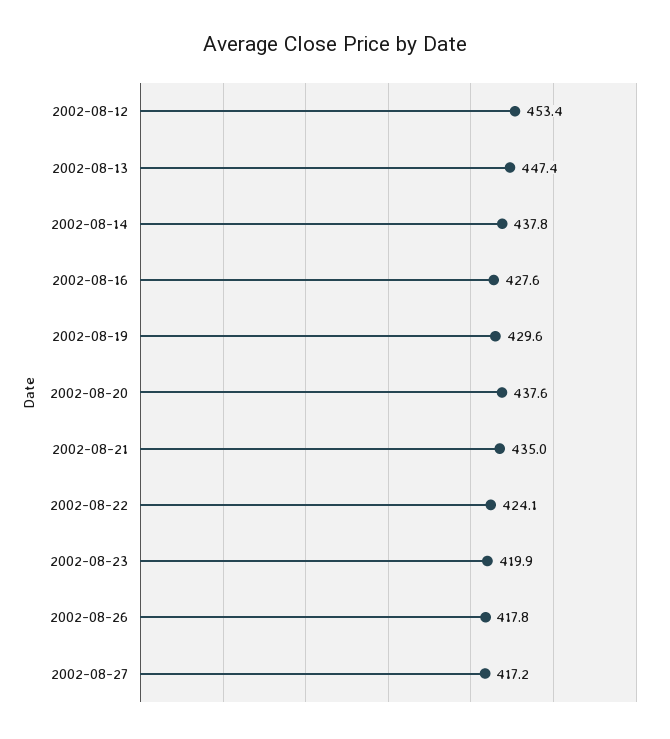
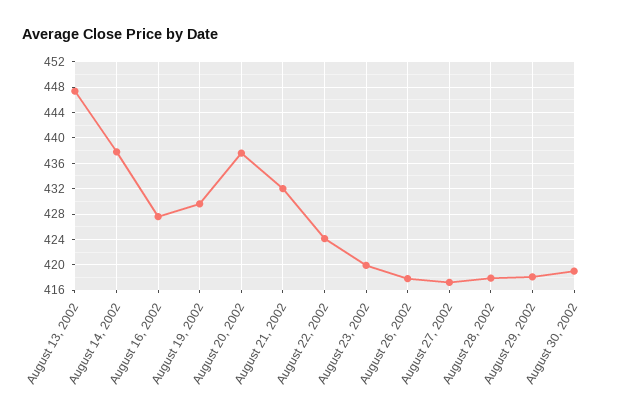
2002-08-12: 453.4 -> none
2002-08-21: 435 -> 432
August 28, 2002: none -> 418
August 29, 2002: none -> 418
August 30, 2002: none -> 419

